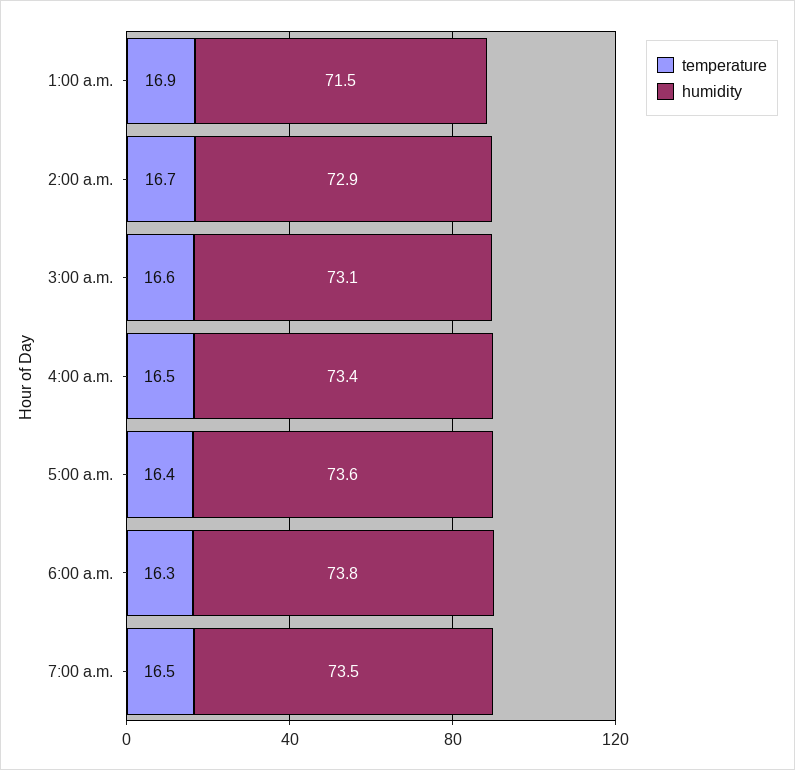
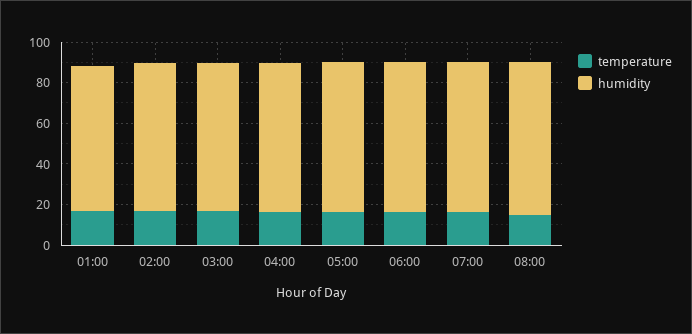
temperature, 08:00: none -> 15
humidity, 08:00: none -> 75

